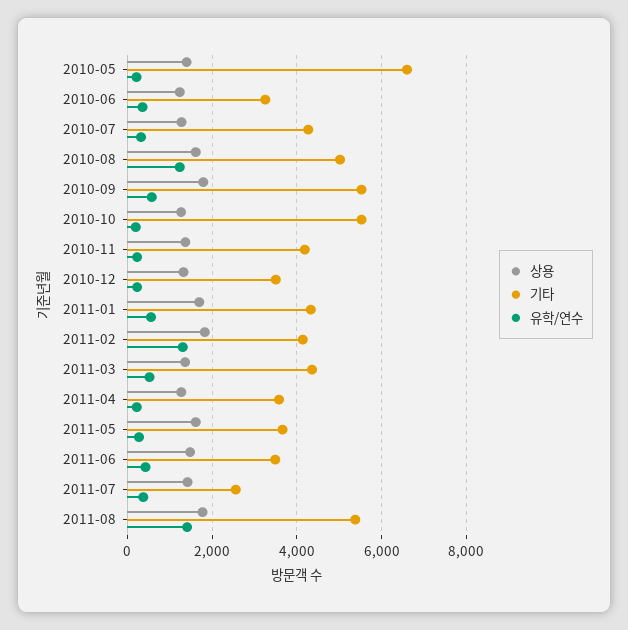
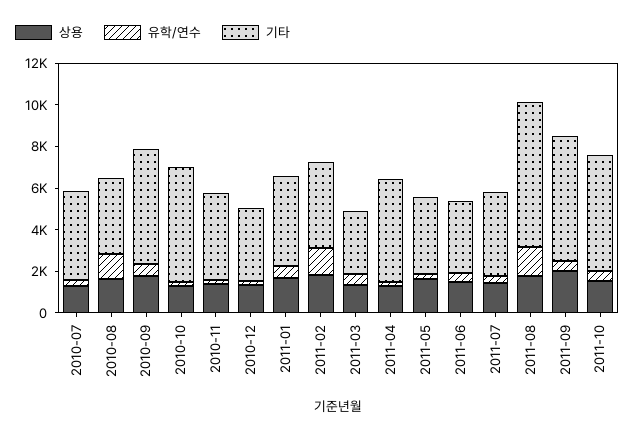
상용, 2010-05: 1400 -> none
기타, 2010-05: 6600 -> none
유학/연수, 2010-05: 200 -> none
상용, 2010-06: 1200 -> none
기타, 2010-06: 3200 -> none
유학/연수, 2010-06: 400 -> none
기타, 2010-08: 5000 -> 3500
기타, 2011-03: 4400 -> 3000
기타, 2011-04: 3600 -> 5000
기타, 2011-07: 2600 -> 4000
기타, 2011-08: 5400 -> 7000
상용, 2011-09: none -> 2000
유학/연수, 2011-09: none -> 500
기타, 2011-09: none -> 6000
상용, 2011-10: none -> 1500
유학/연수, 2011-10: none -> 500
기타, 2011-10: none -> 5500

